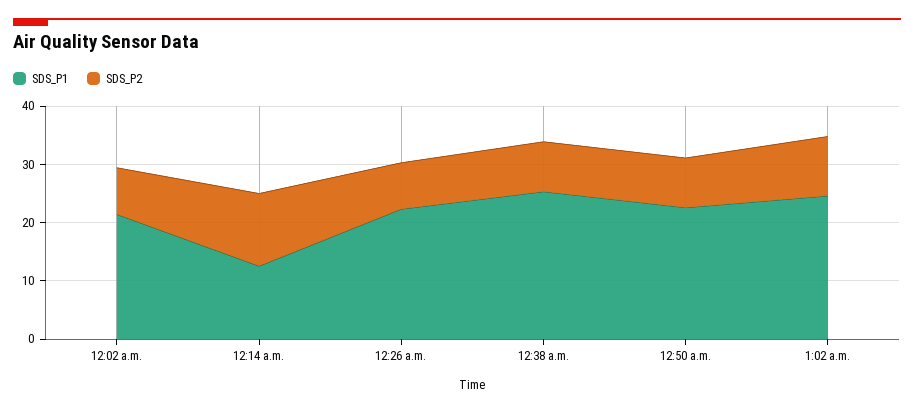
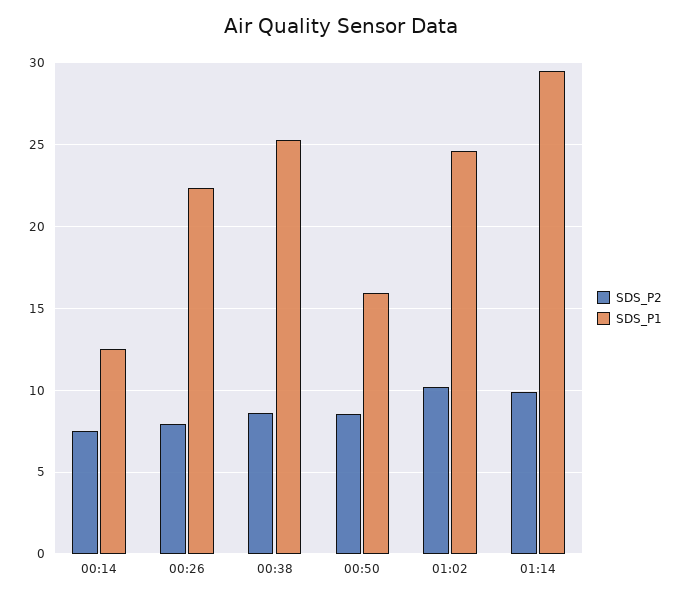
SDS_P1, 12:02 a.m.: 22 -> none
SDS_P2, 12:02 a.m.: 8 -> none
SDS_P2, 12:14 a.m.: 12 -> 7.5
SDS_P1, 12:50 a.m.: 22 -> 16
SDS_P2, 01:14: none -> 10
SDS_P1, 01:14: none -> 29.5

